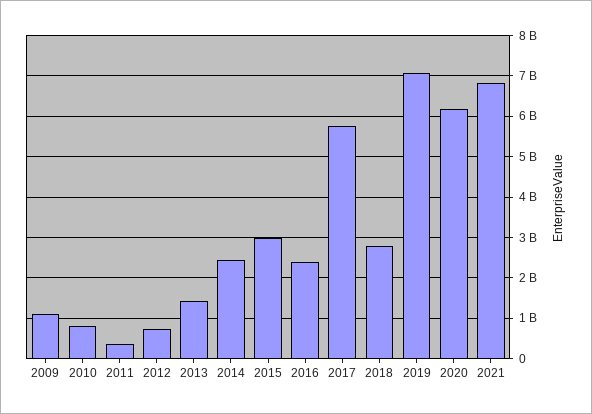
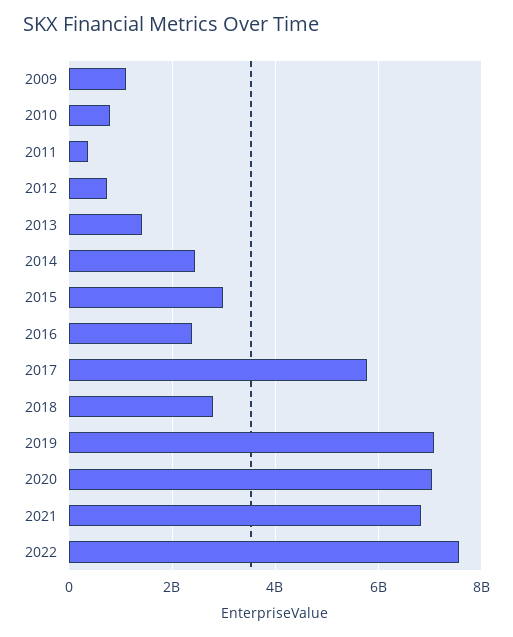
2020: 6200000000 -> 7000000000
2022: none -> 7600000000

